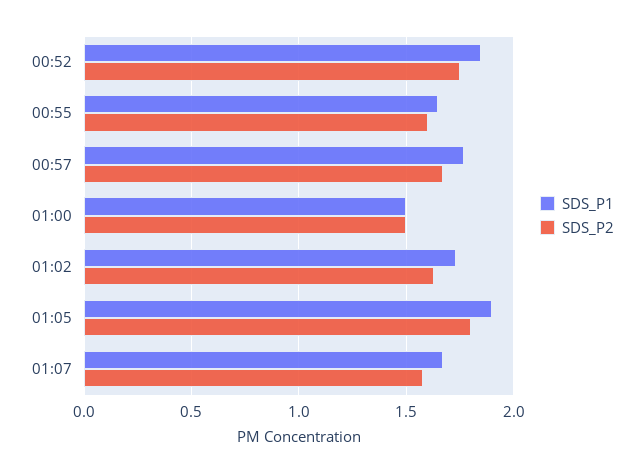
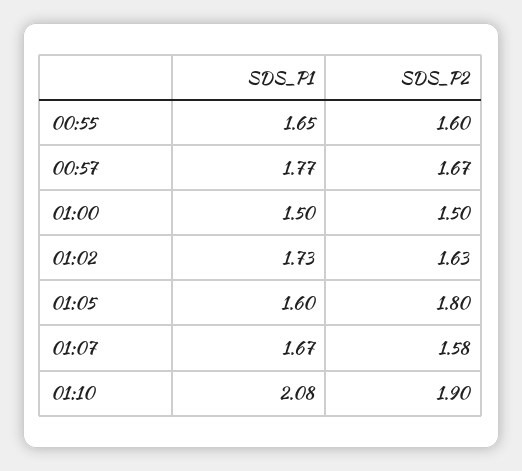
SDS_P1, 00:52: 1.85 -> none
SDS_P2, 00:52: 1.75 -> none
SDS_P1, 01:05: 1.9 -> 1.6
SDS_P1, 01:10: none -> 2.08
SDS_P2, 01:10: none -> 1.9

